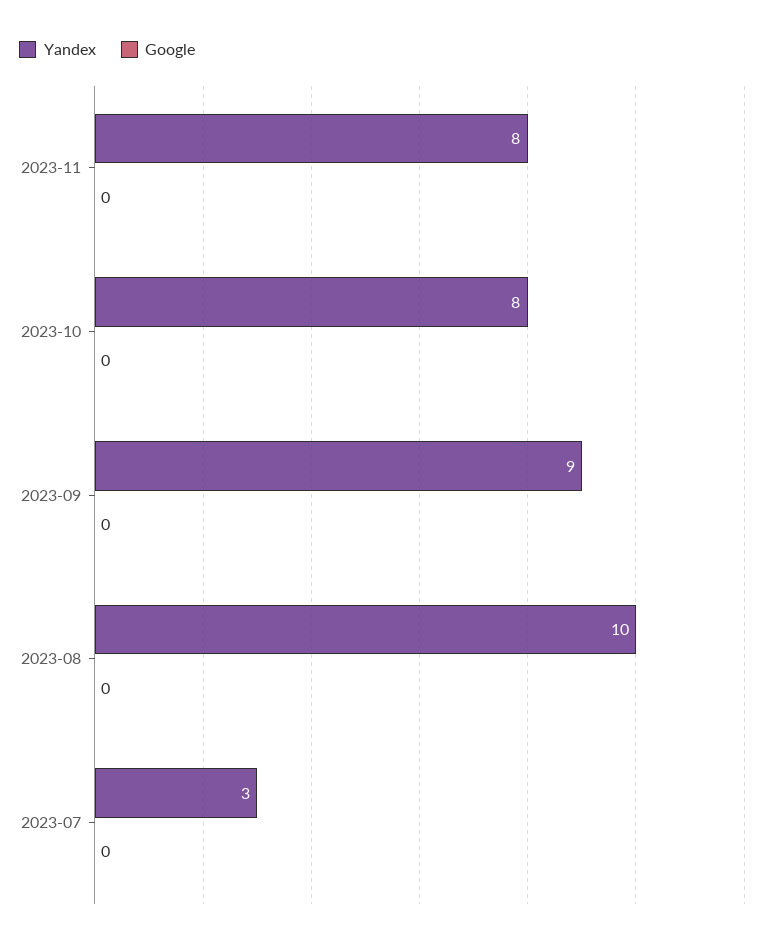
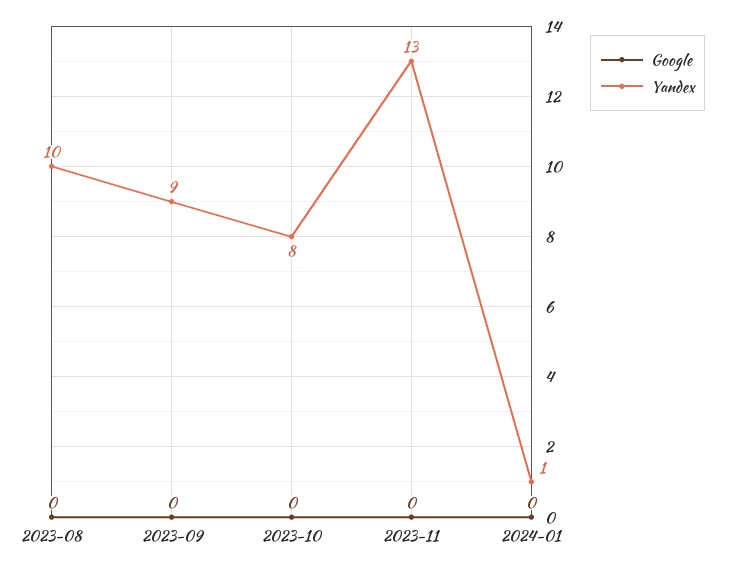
Yandex, 2023-11: 8 -> 13
Yandex, 2023-07: 3 -> none
Google, 2023-07: 0 -> none
Google, 2024-01: none -> 0
Yandex, 2024-01: none -> 1

